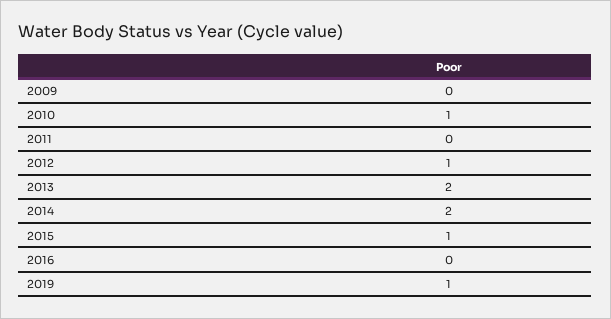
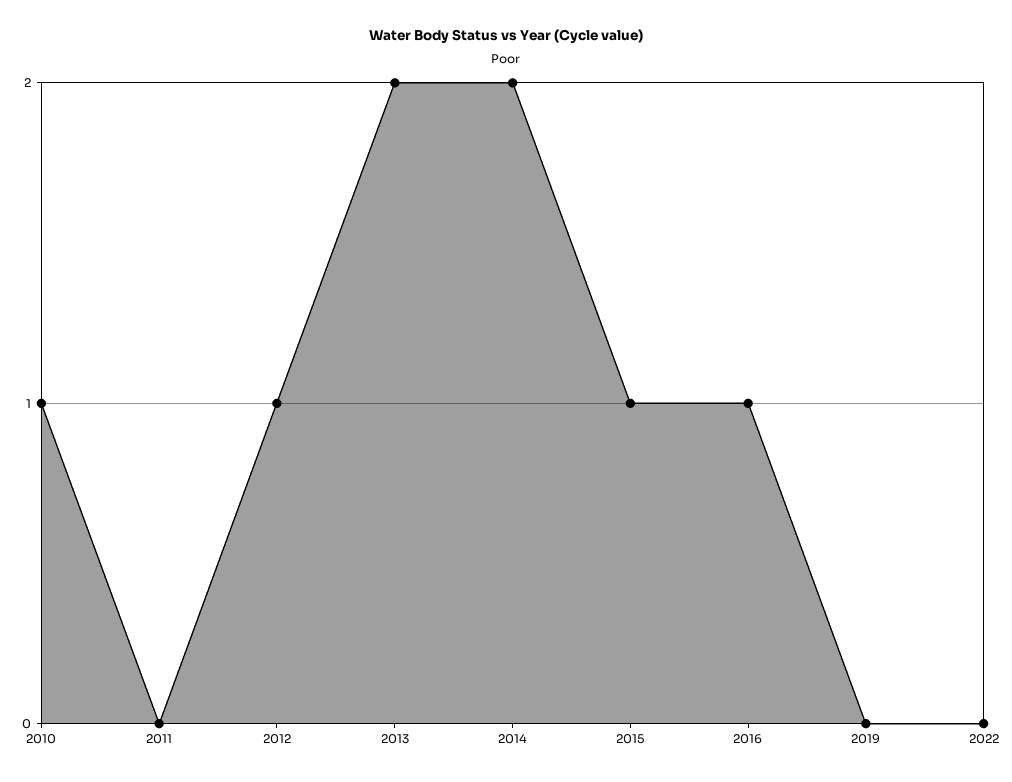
2009: 0 -> none
2016: 0 -> 1
2019: 1 -> 0
2022: none -> 0

